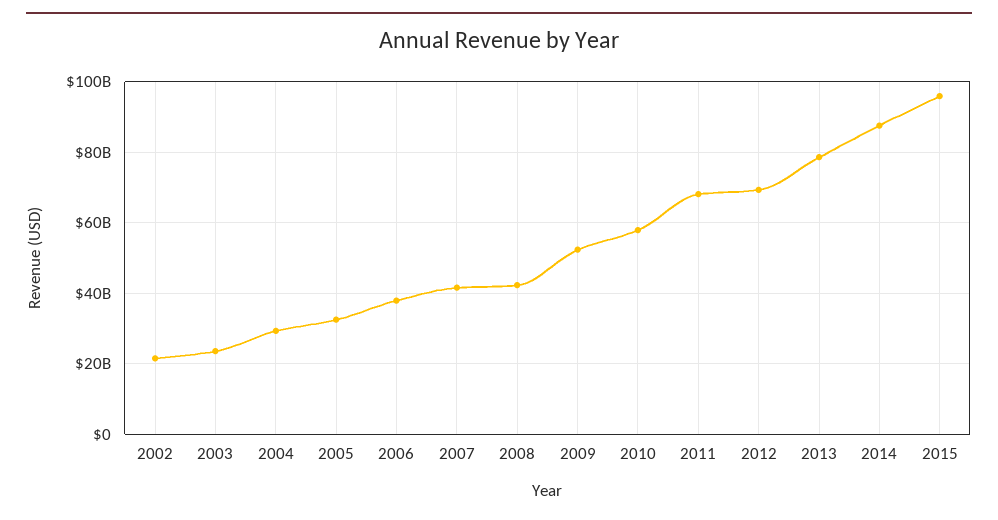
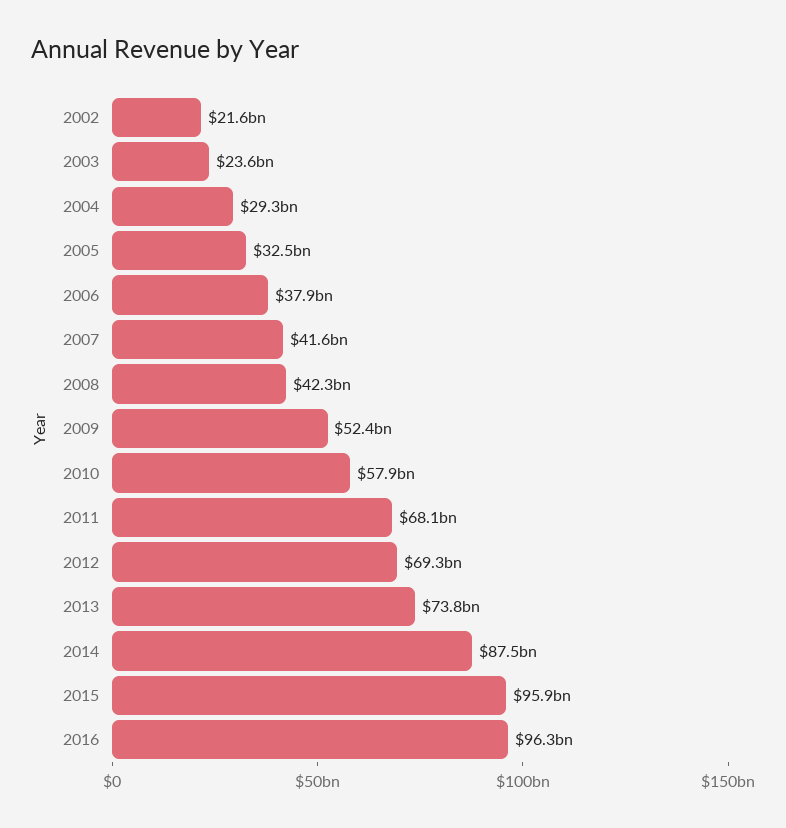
2013: 78000000000 -> 73800000000
2016: none -> 96300000000

